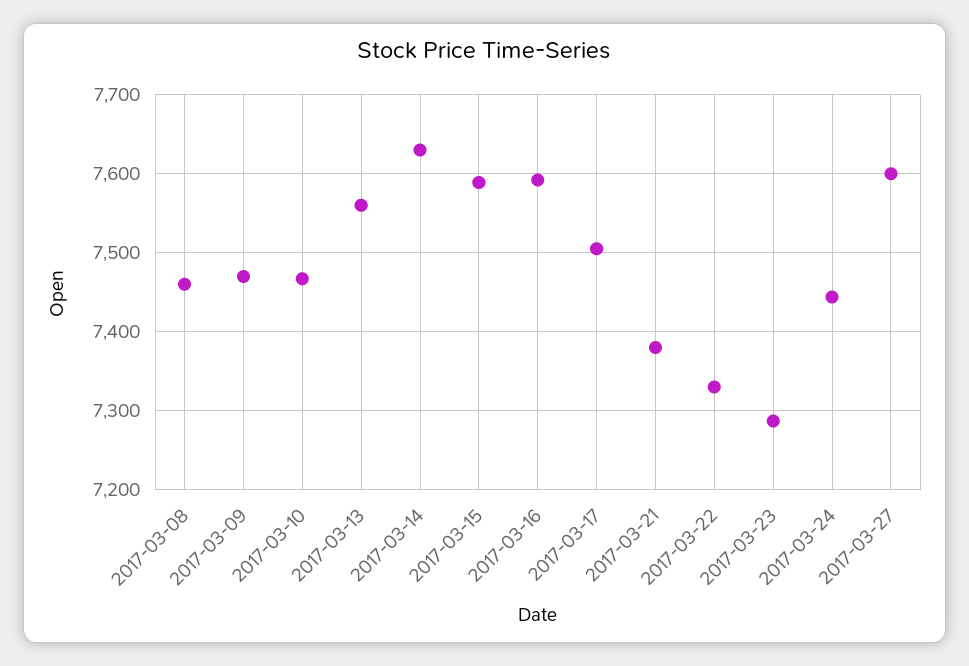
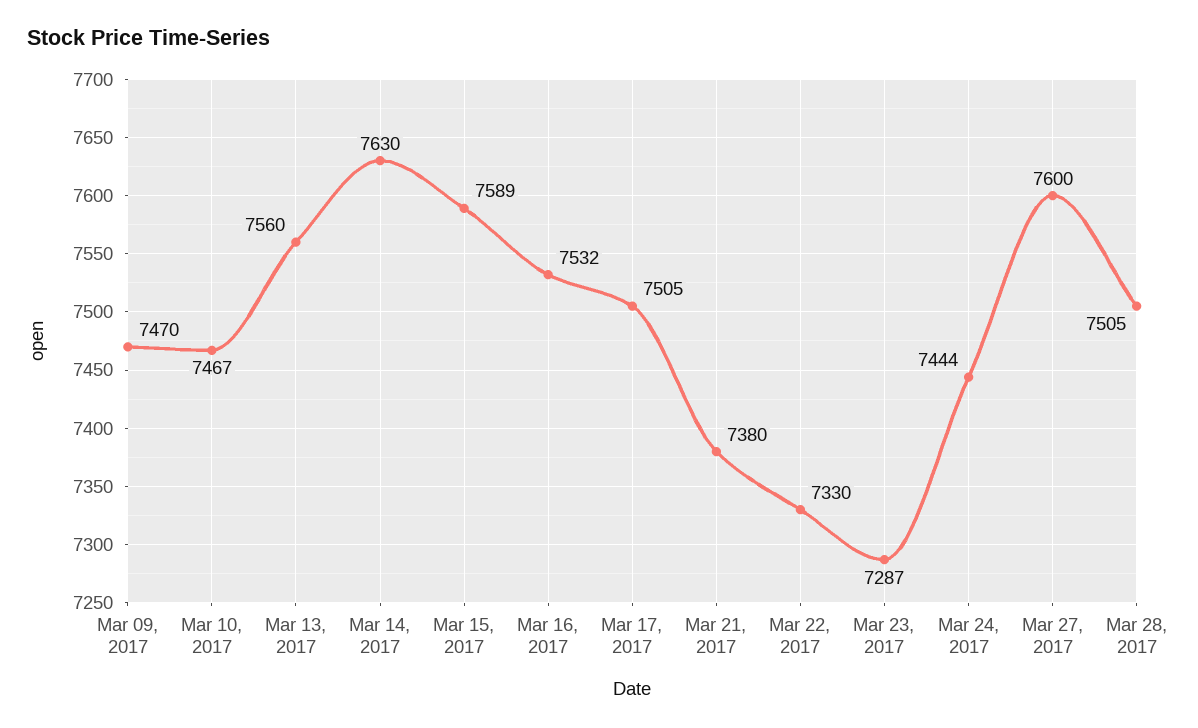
2017-03-08: 7460 -> none
2017-03-16: 7590 -> 7532
Mar 28, 2017: none -> 7505

